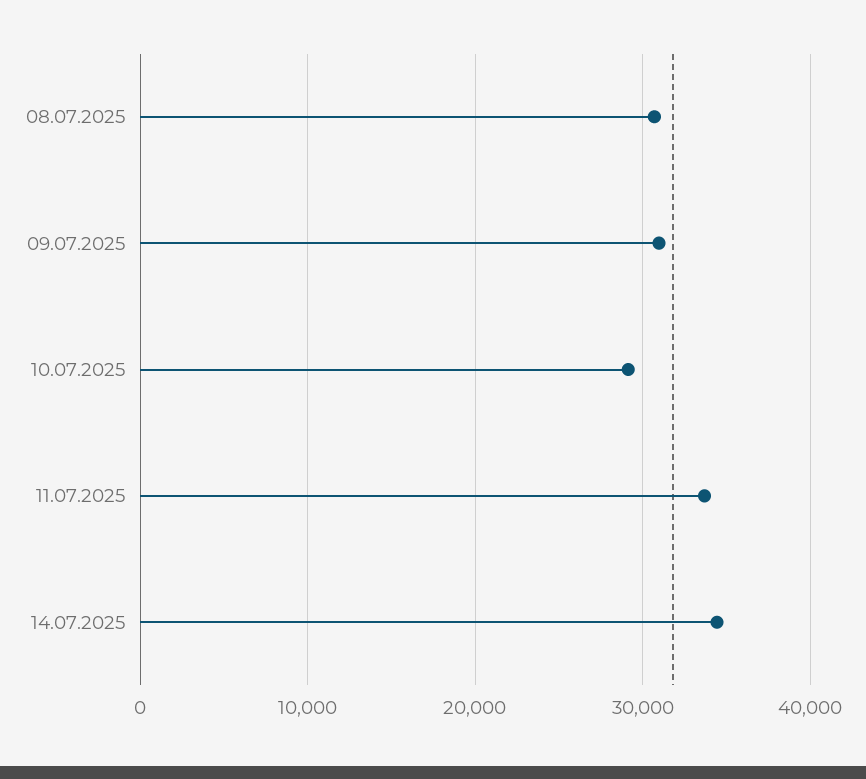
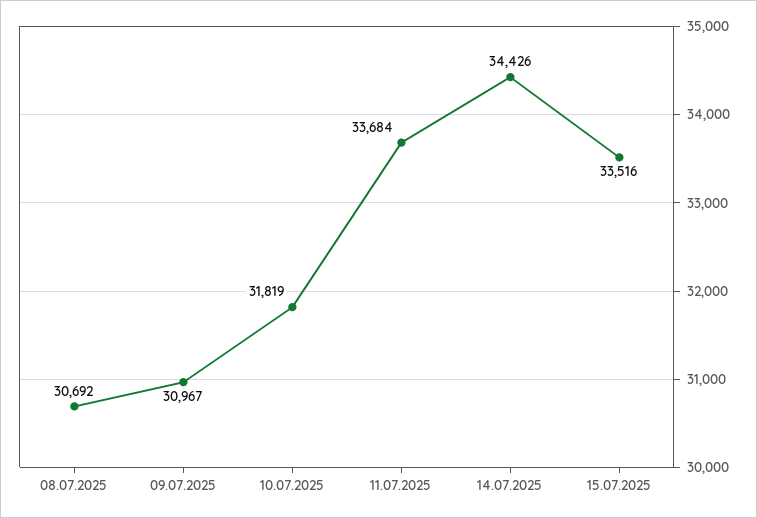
10.07.2025: 29000 -> 31819
15.07.2025: none -> 33516

